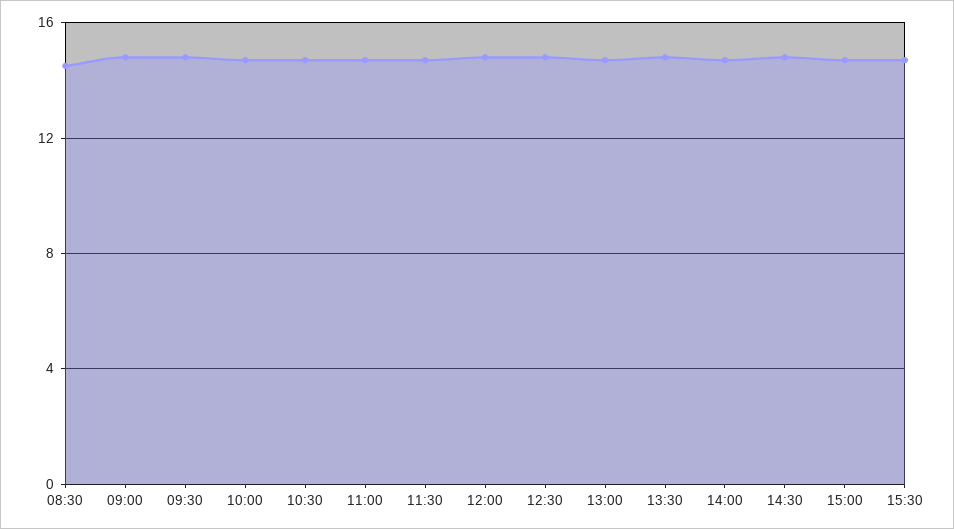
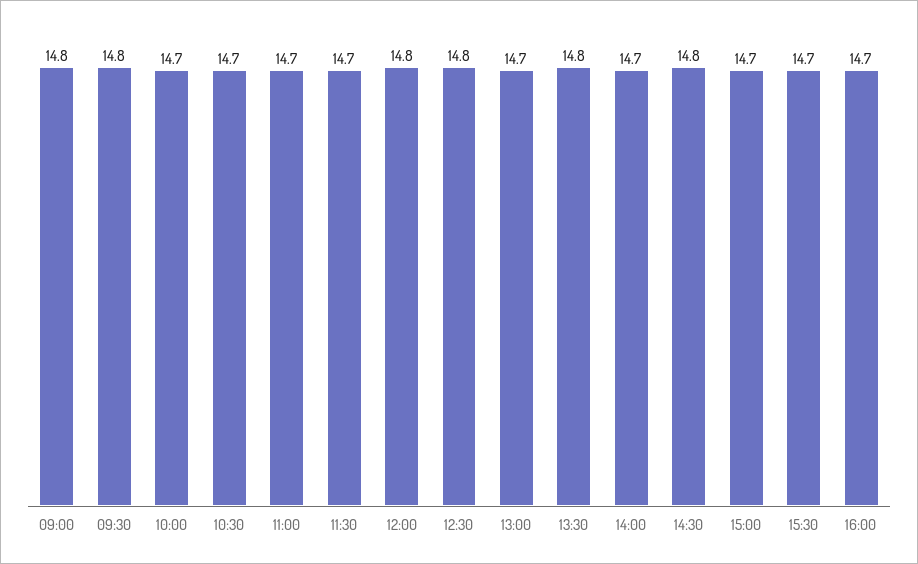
08:30: 14.5 -> none
16:00: none -> 14.7

